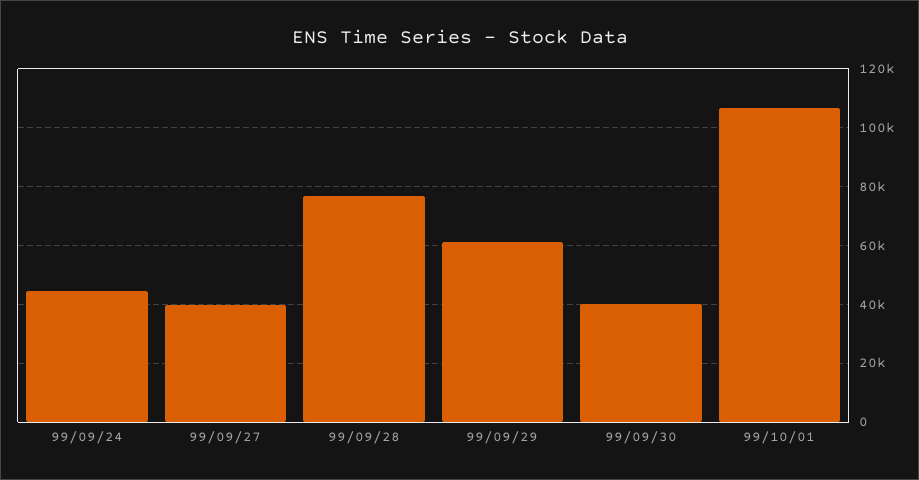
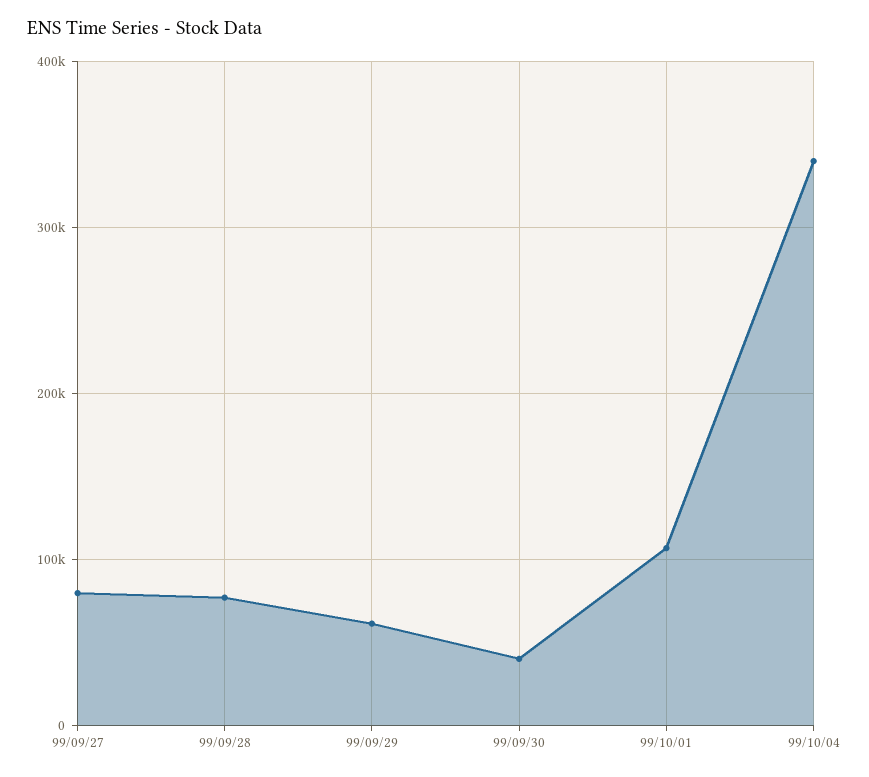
99/09/24: 45000 -> none
99/09/27: 40000 -> 80000
99/10/04: none -> 340000

